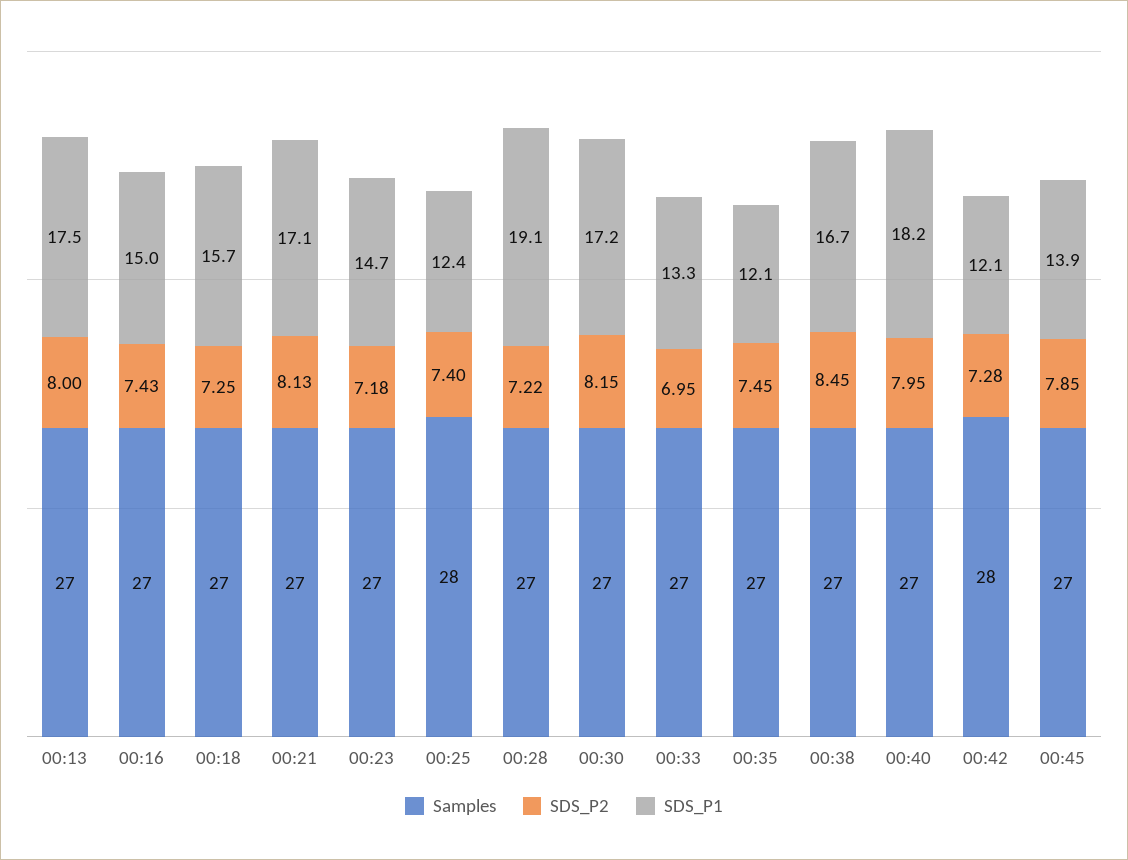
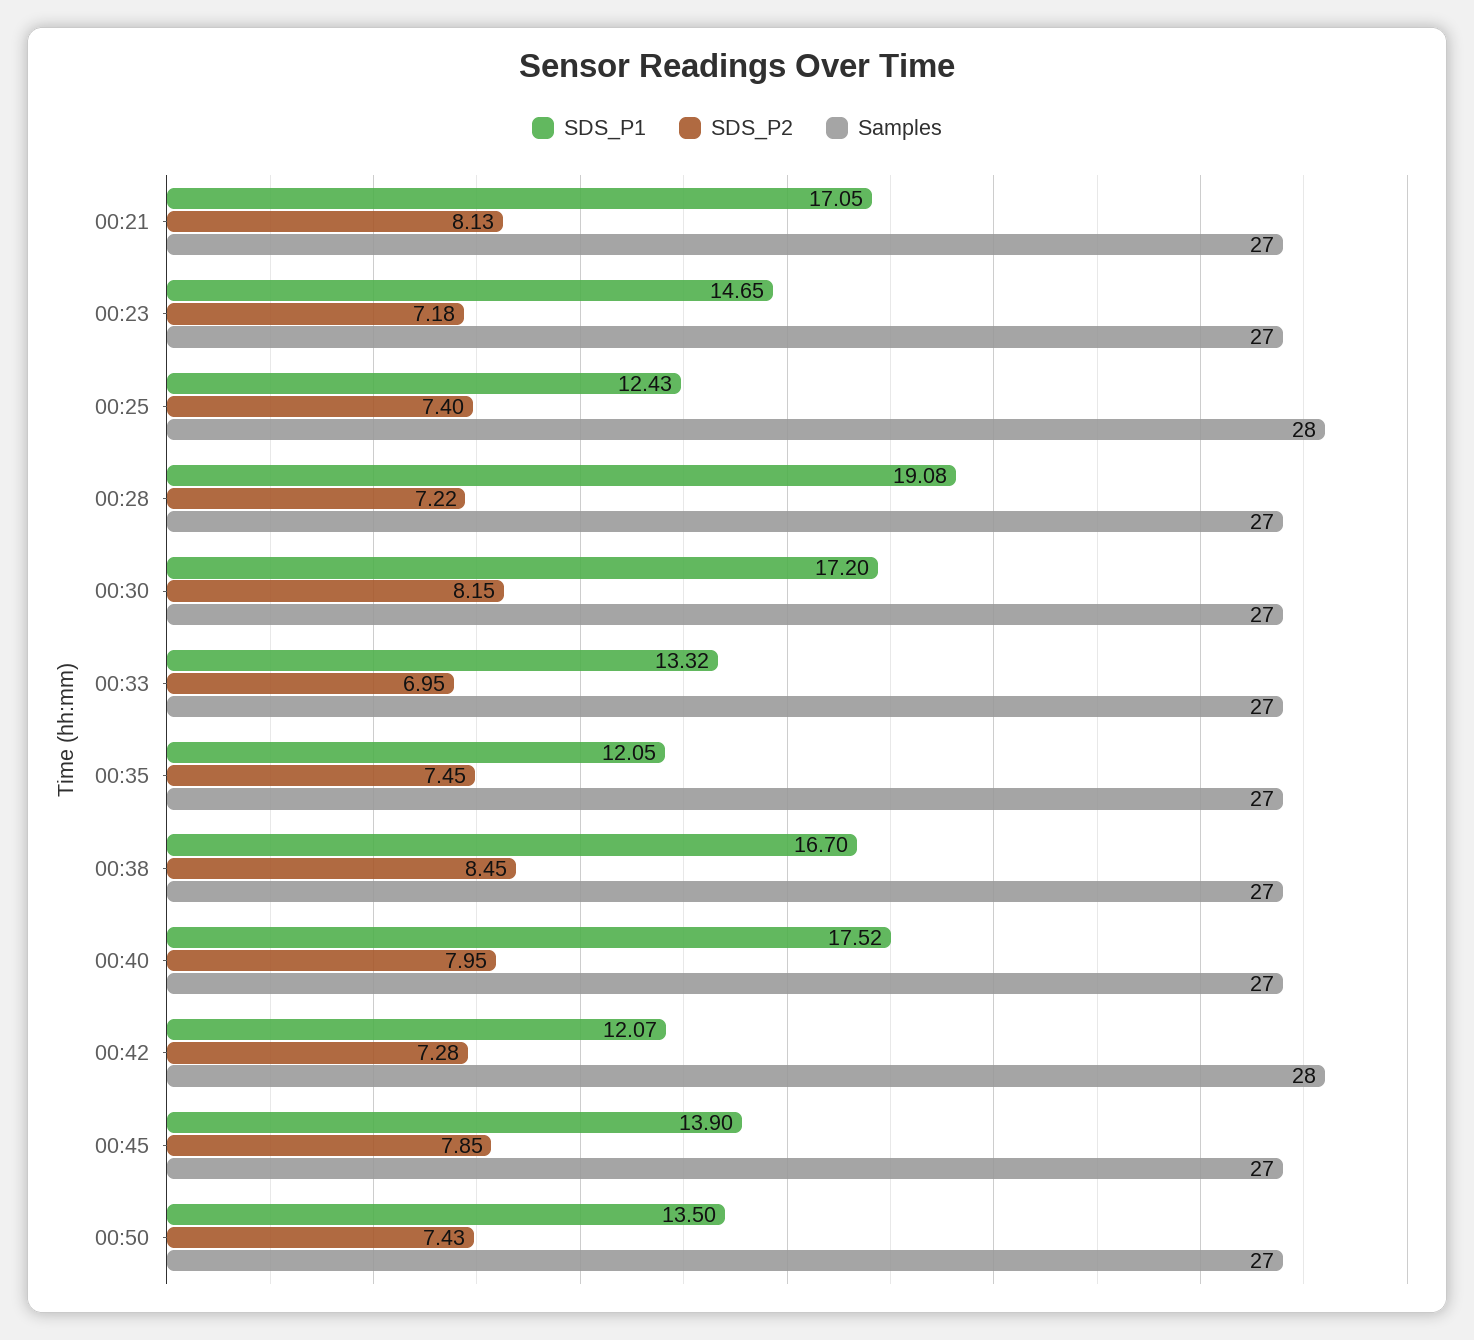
Samples, 00:13: 27 -> none
SDS_P2, 00:13: 8 -> none
SDS_P1, 00:13: 17.5 -> none
Samples, 00:16: 27 -> none
SDS_P2, 00:16: 7.43 -> none
SDS_P1, 00:16: 15 -> none
Samples, 00:18: 27 -> none
SDS_P2, 00:18: 7.25 -> none
SDS_P1, 00:18: 15.7 -> none
SDS_P1, 00:40: 18.2 -> 17.52
SDS_P1, 00:50: none -> 13.5
SDS_P2, 00:50: none -> 7.43
Samples, 00:50: none -> 27

